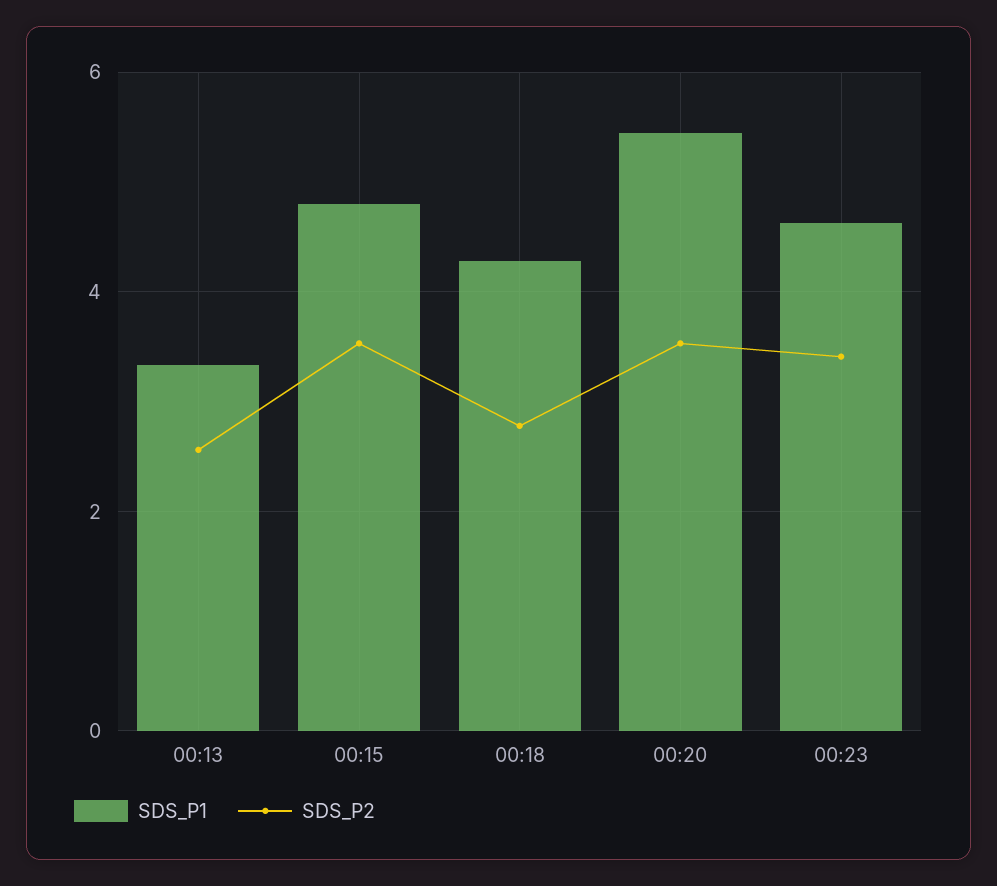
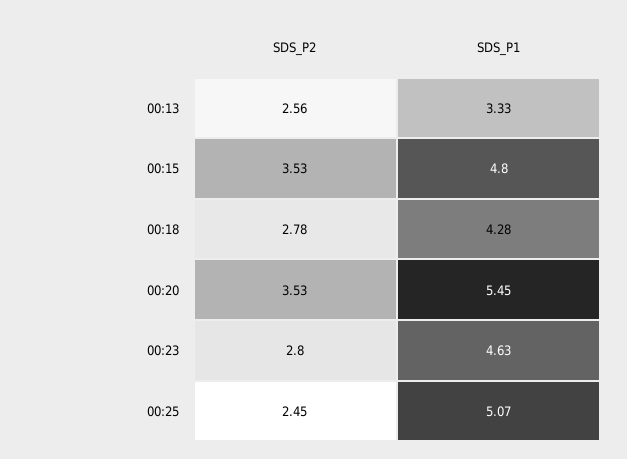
SDS_P2, 00:23: 3.4 -> 2.8
SDS_P2, 00:25: none -> 2.45
SDS_P1, 00:25: none -> 5.07

